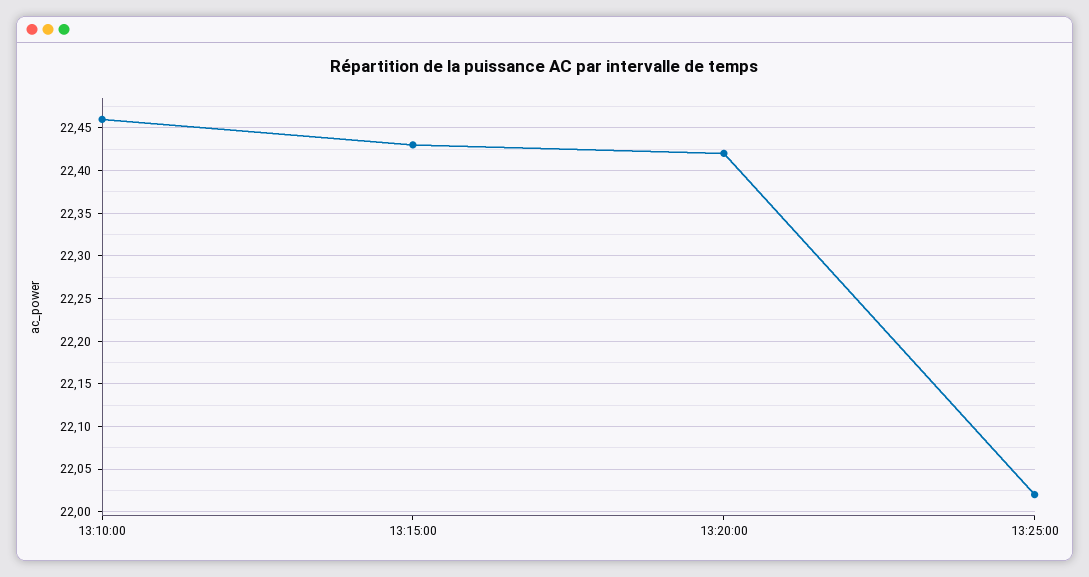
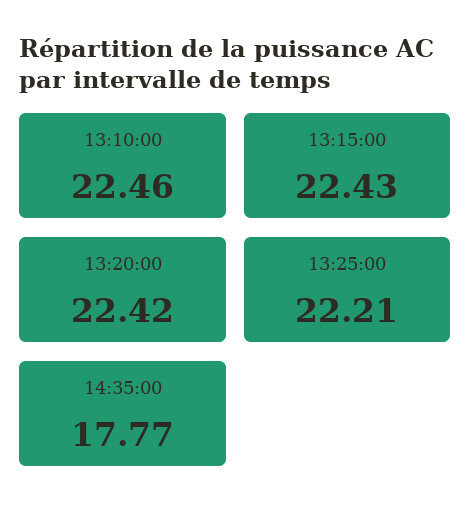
13:25:00: 22.02 -> 22.21
14:35:00: none -> 17.77

